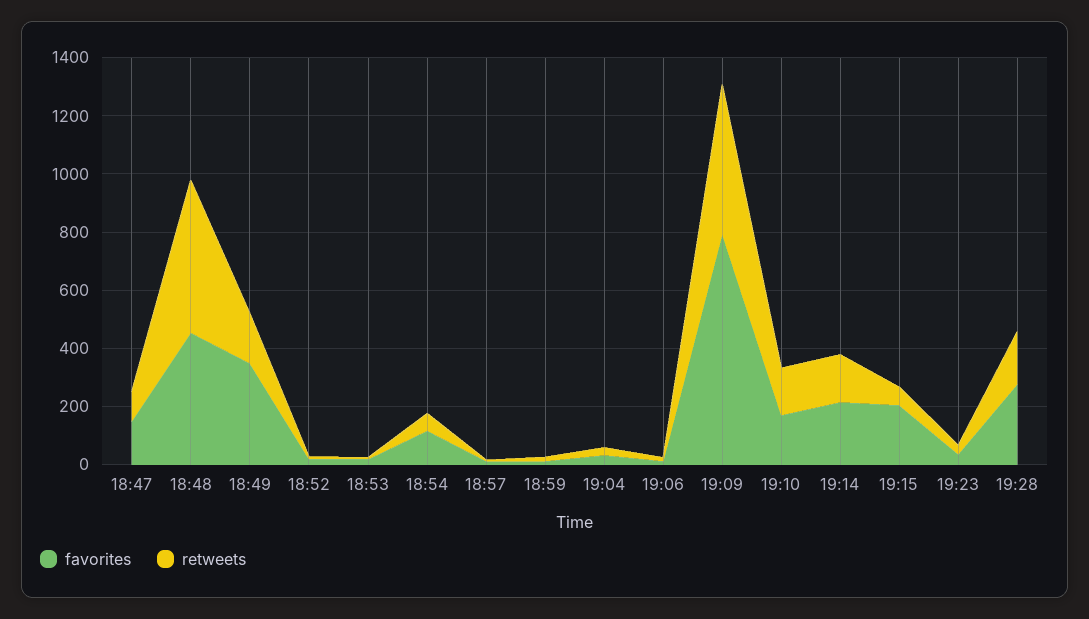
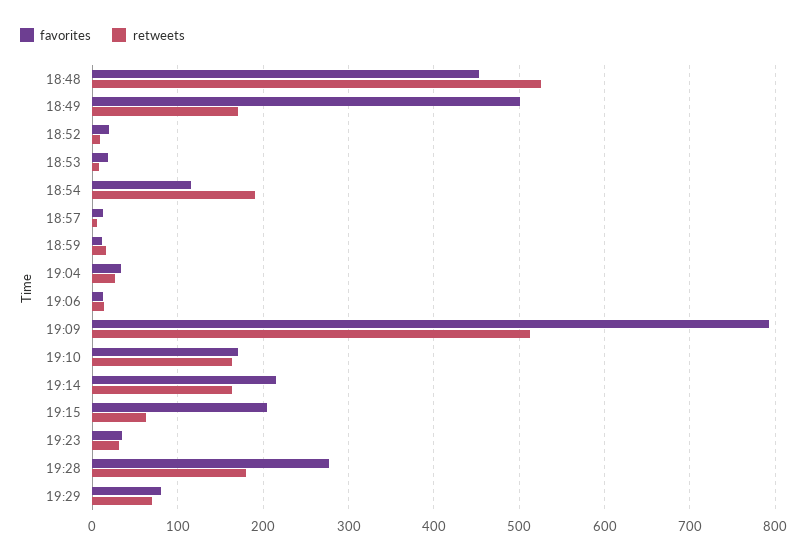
favorites, 18:47: 150 -> none
retweets, 18:47: 100 -> none
favorites, 18:49: 350 -> 500
retweets, 18:54: 50 -> 190
favorites, 19:29: none -> 80
retweets, 19:29: none -> 70

